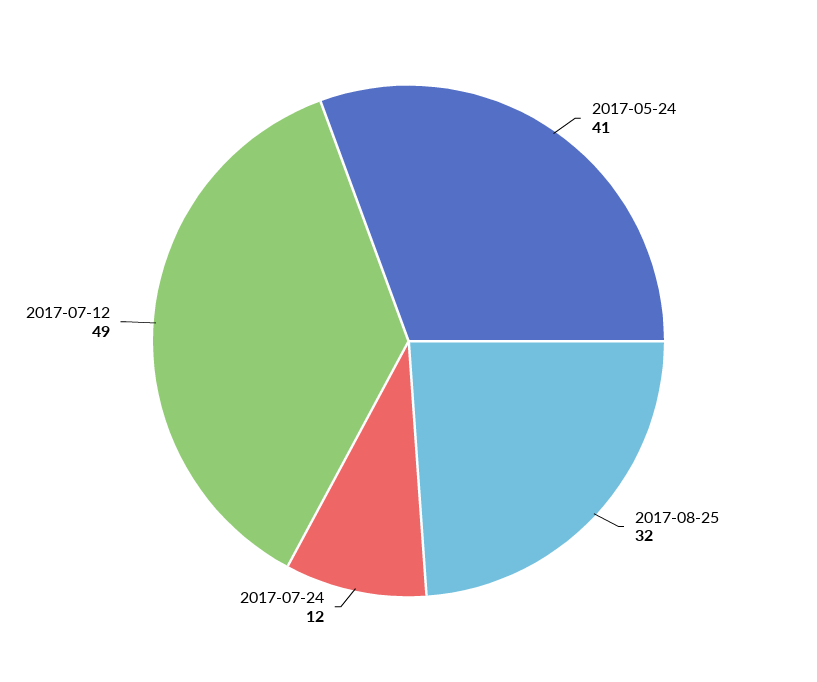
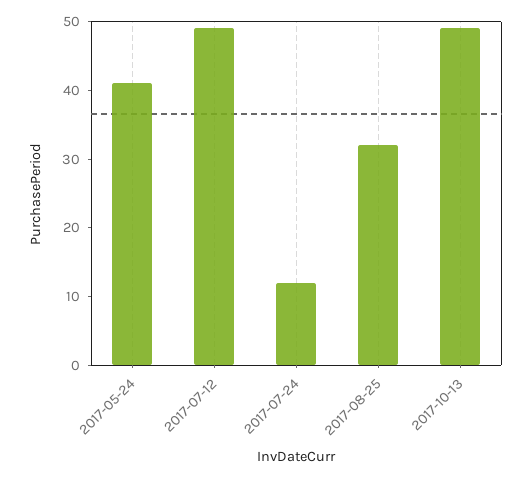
2017-10-13: none -> 50

